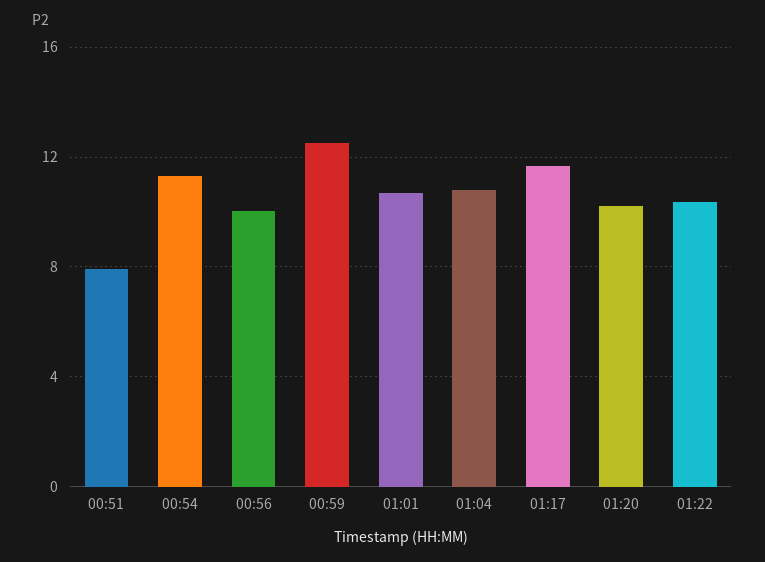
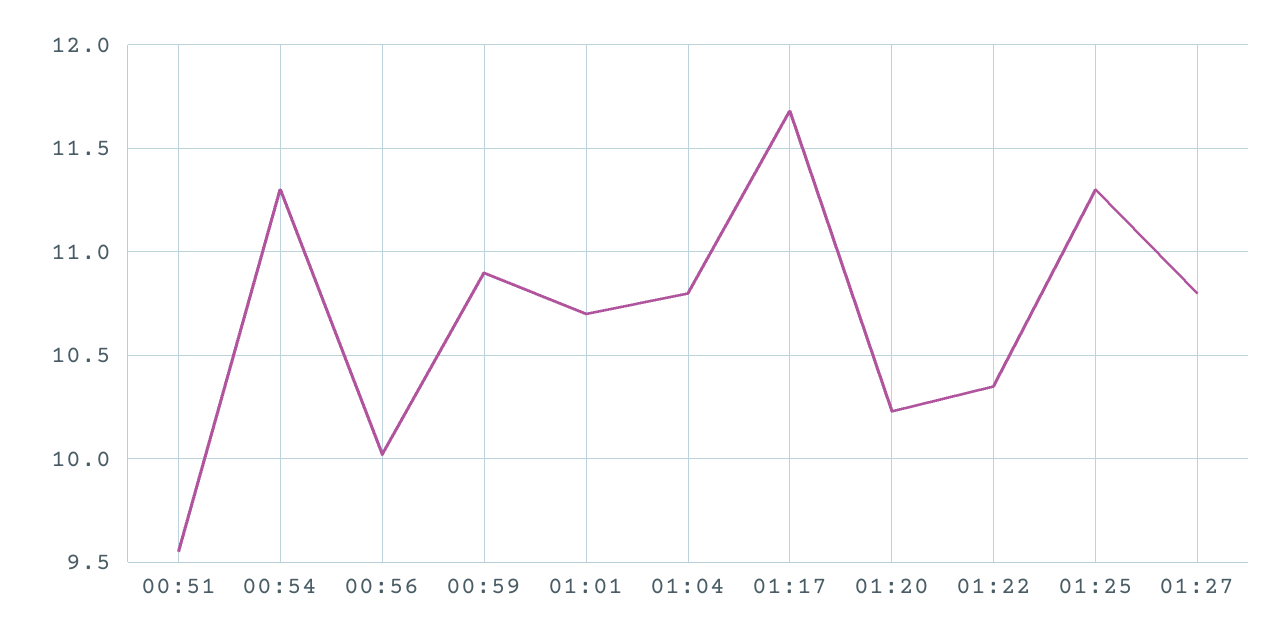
00:51: 8 -> 9.55
00:59: 12.5 -> 10.9
01:25: none -> 11.3
01:27: none -> 10.8

